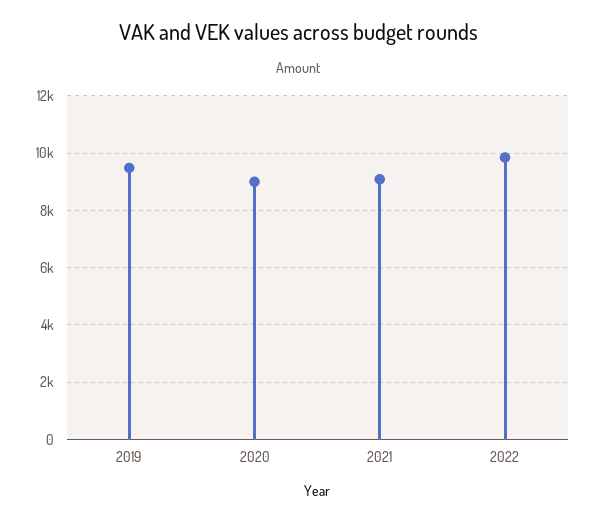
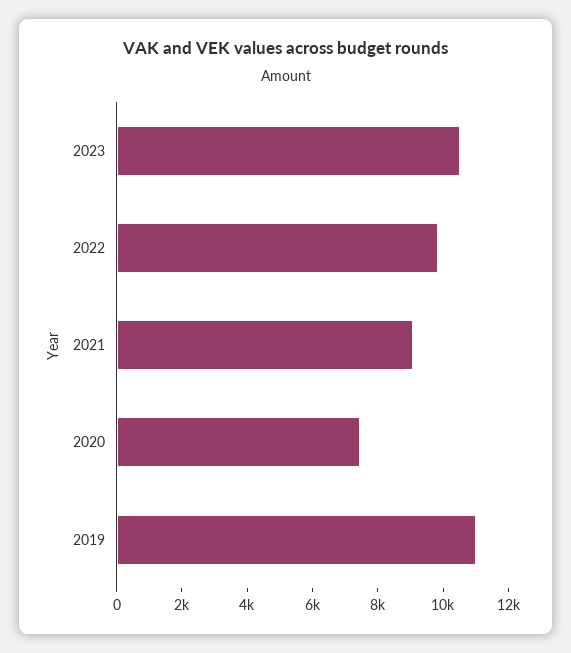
2019: 9500 -> 11000
2020: 9000 -> 7500
2023: none -> 10500

